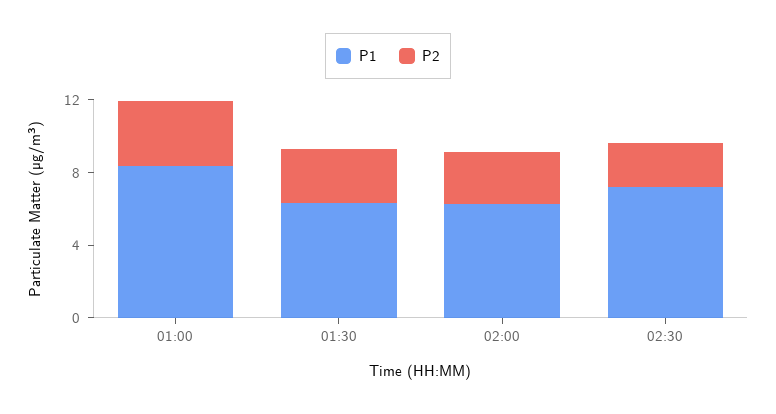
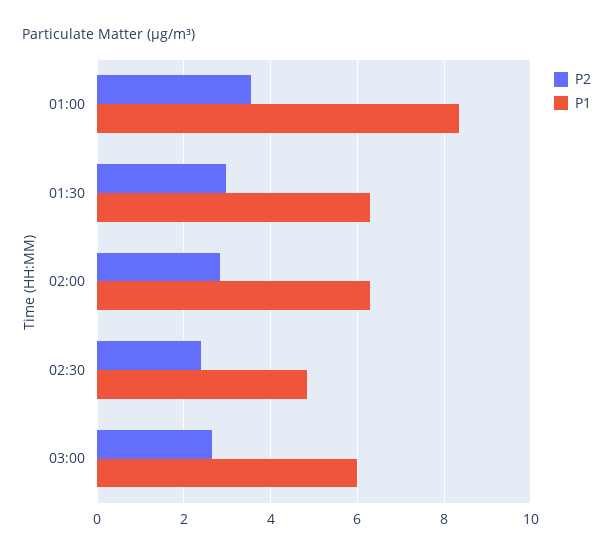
P1, 02:30: 7 -> 4.8
P2, 03:00: none -> 2.6
P1, 03:00: none -> 6

